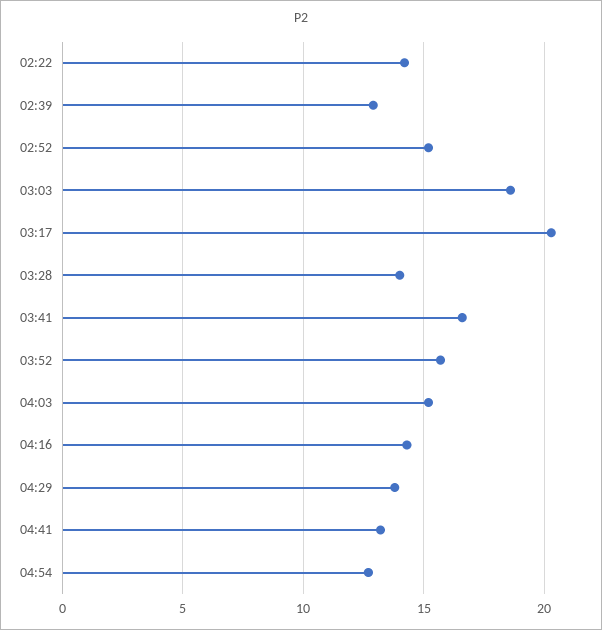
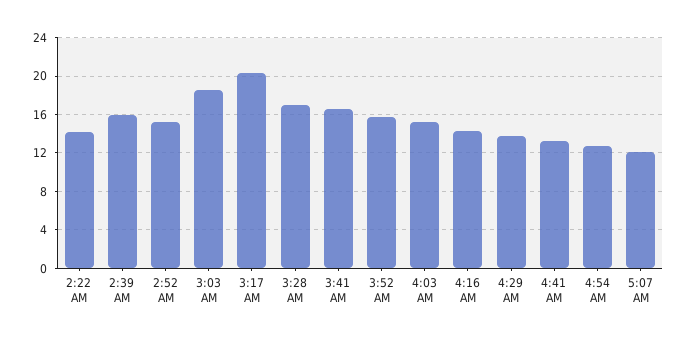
02:39: 13 -> 16
03:28: 14 -> 17
5:07 AM: none -> 12

